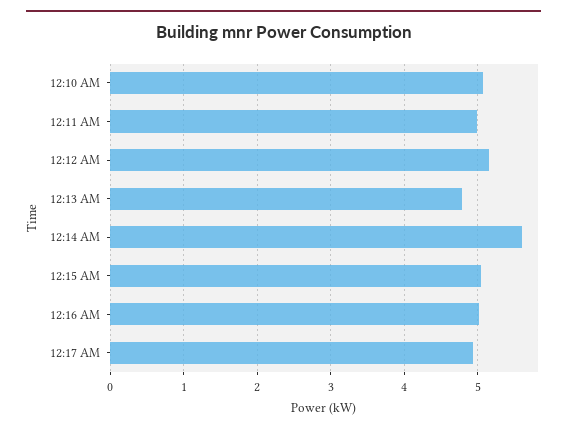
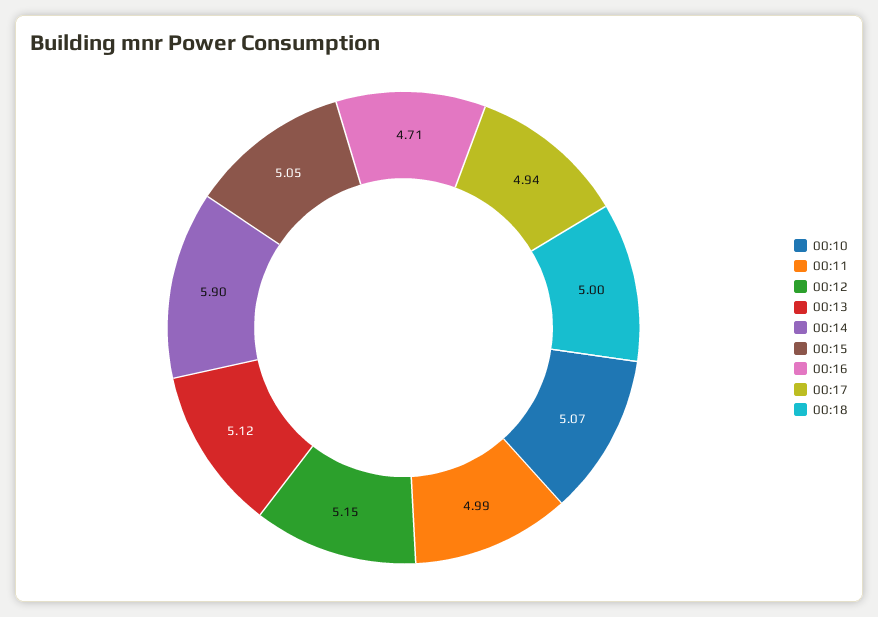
12:13 AM: 4.8 -> 5.12
12:14 AM: 5.6 -> 5.9
12:16 AM: 5 -> 4.71
00:18: none -> 5

